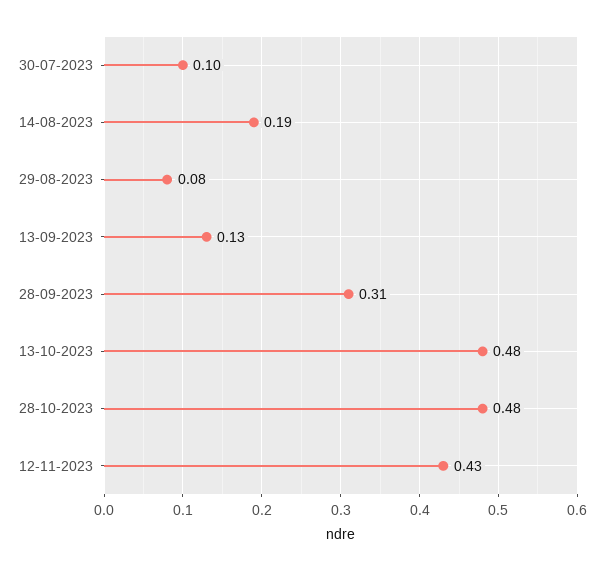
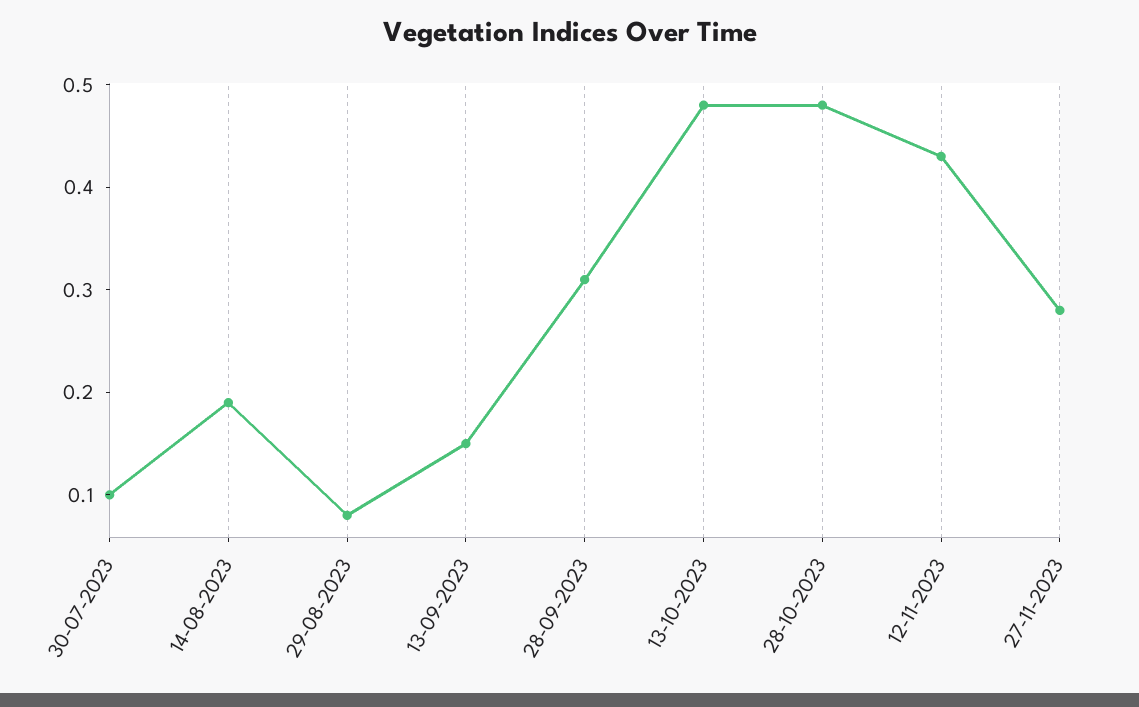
13-09-2023: 0.13 -> 0.15
27-11-2023: none -> 0.28

